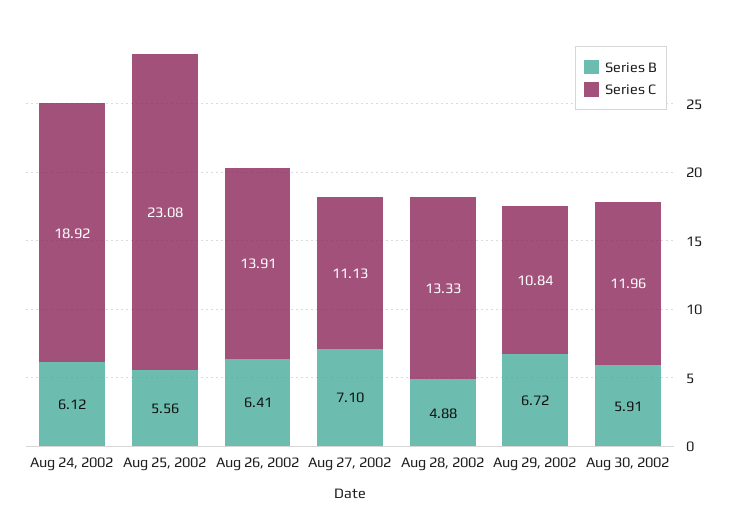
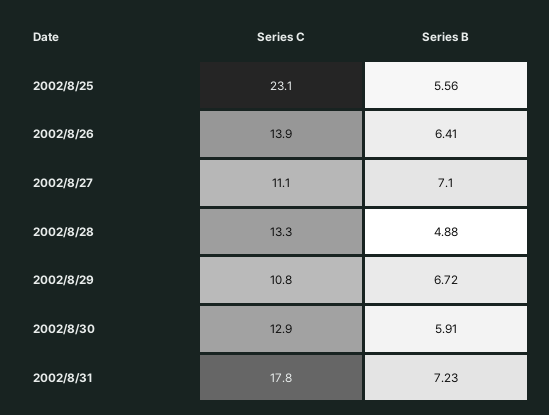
Series B, Aug 24, 2002: 6.12 -> none
Series C, Aug 24, 2002: 18.92 -> none
Series C, Aug 30, 2002: 11.96 -> 12.9
Series C, 2002/8/31: none -> 17.8
Series B, 2002/8/31: none -> 7.23

